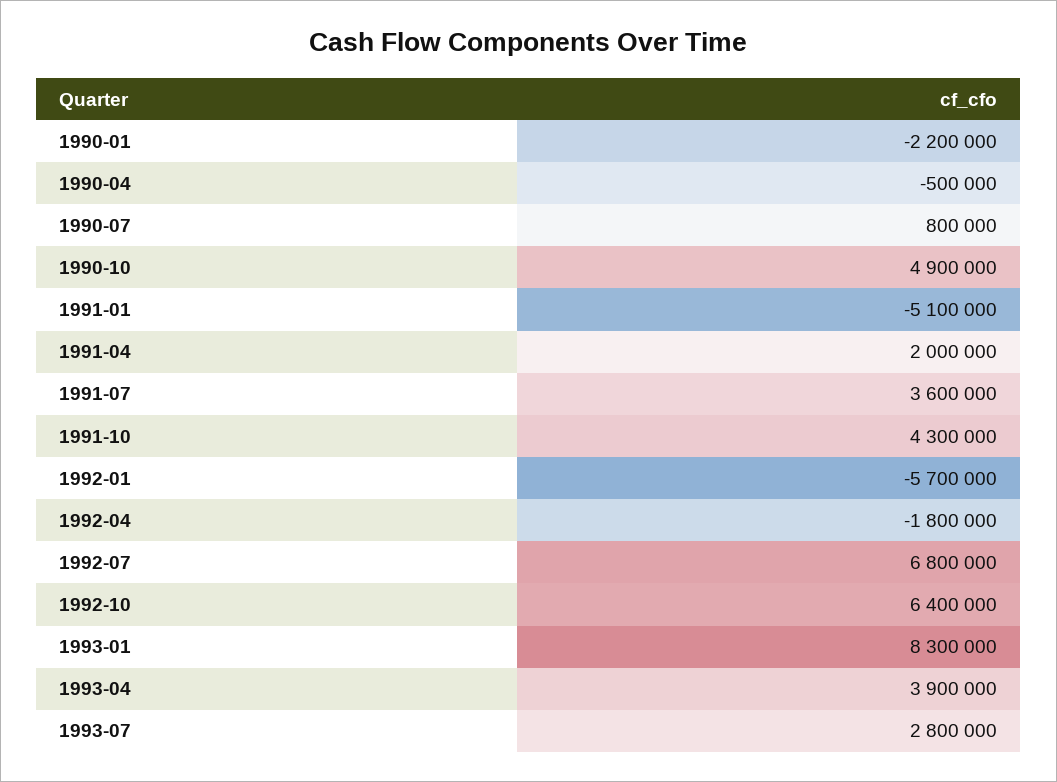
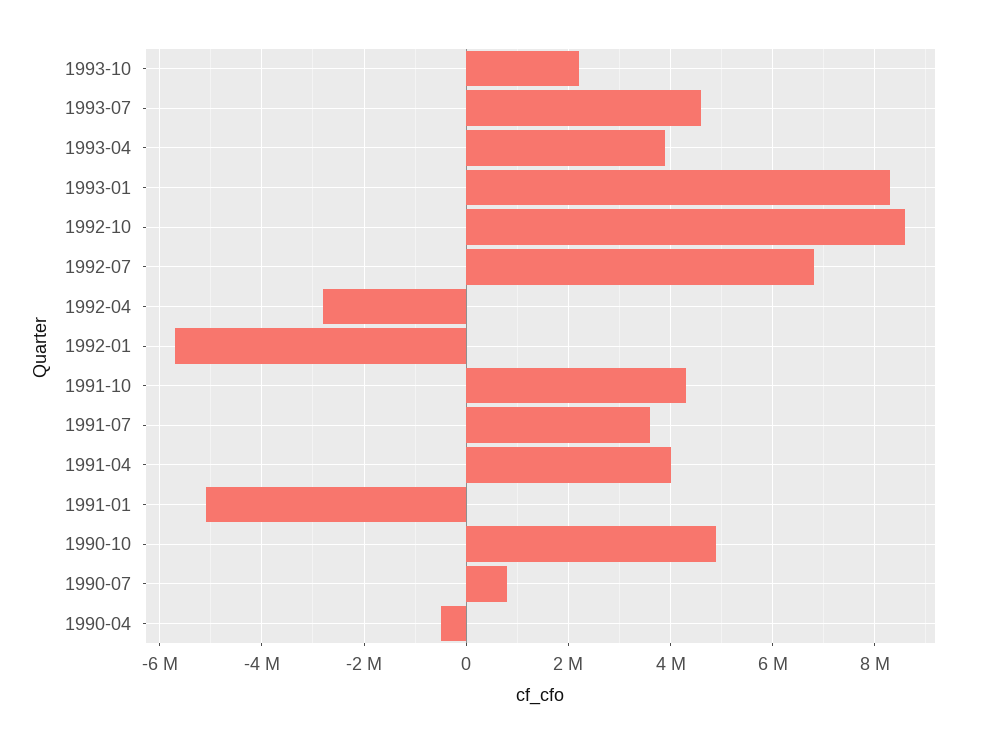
1990-01: -2200000 -> none
1991-04: 2000000 -> 4000000
1992-04: -1800000 -> -2800000
1992-10: 6400000 -> 8600000
1993-07: 2800000 -> 4600000
1993-10: none -> 2200000

